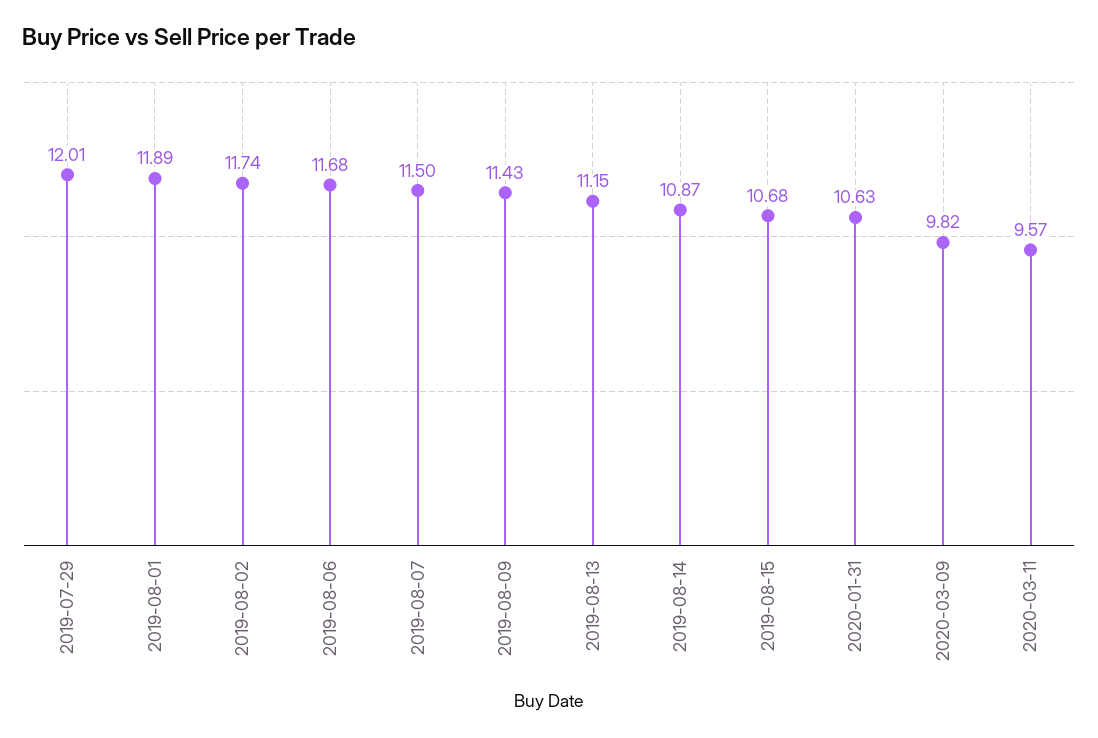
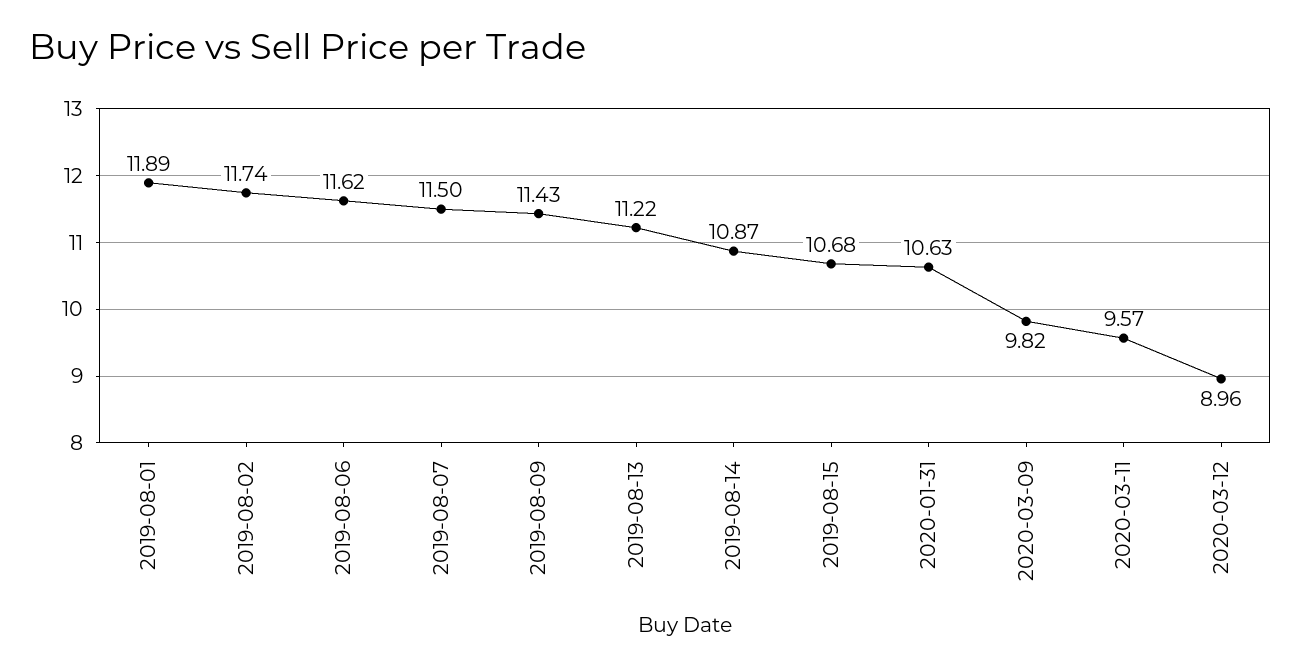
2019-07-29: 12.01 -> none
2019-08-06: 11.68 -> 11.62
2019-08-13: 11.15 -> 11.22
2020-03-12: none -> 8.96

